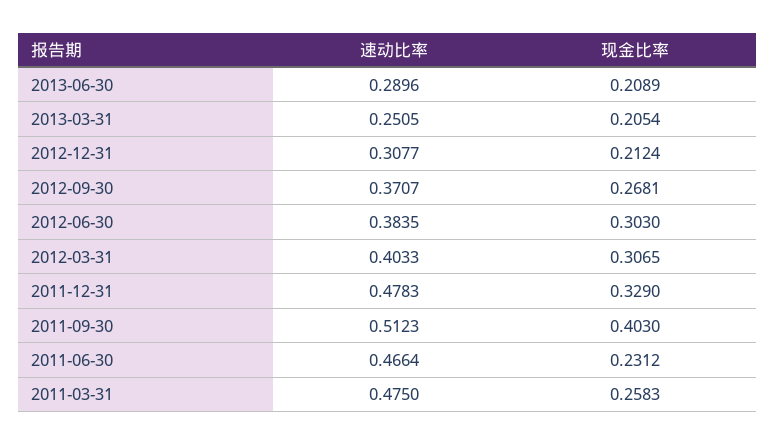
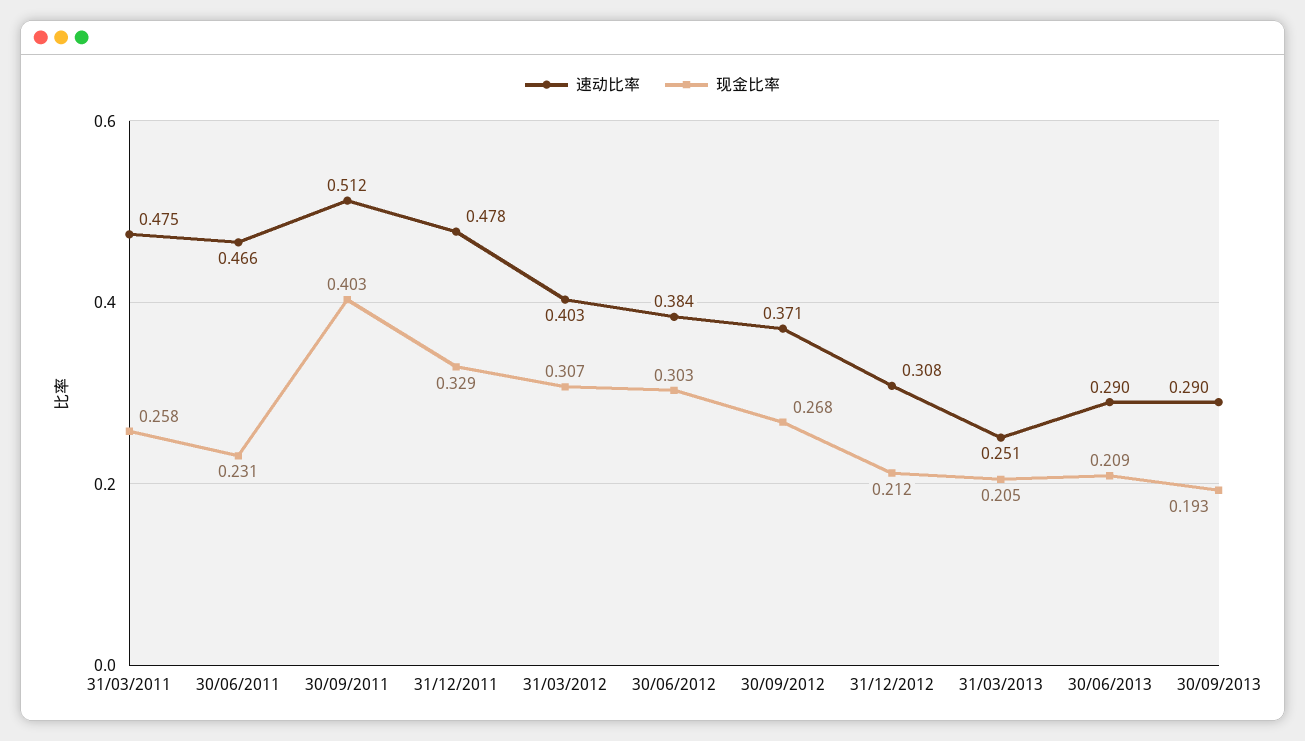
速动比率, 30/09/2013: none -> 0.29
现金比率, 30/09/2013: none -> 0.193

